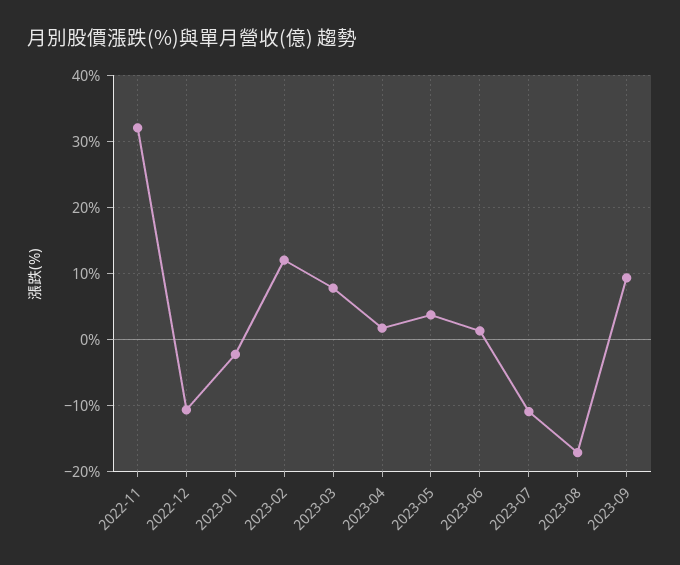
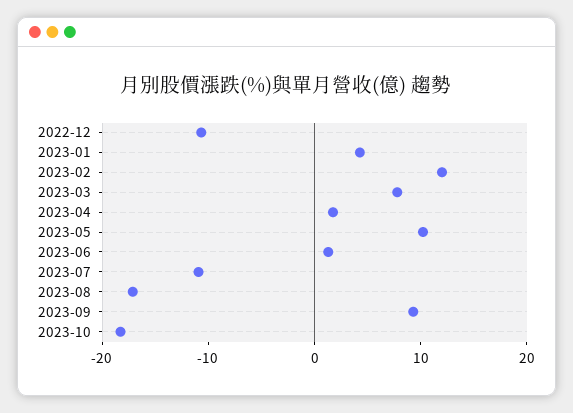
2022-11: 32 -> none
2023-01: -2 -> 4
2023-05: 4 -> 10
2023-10: none -> -18

